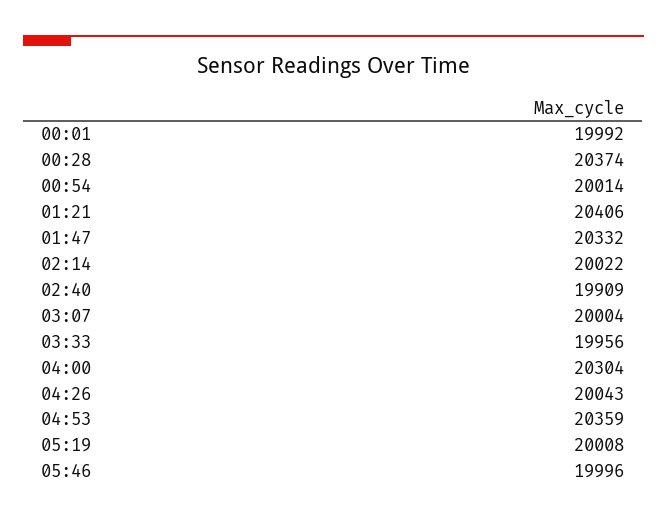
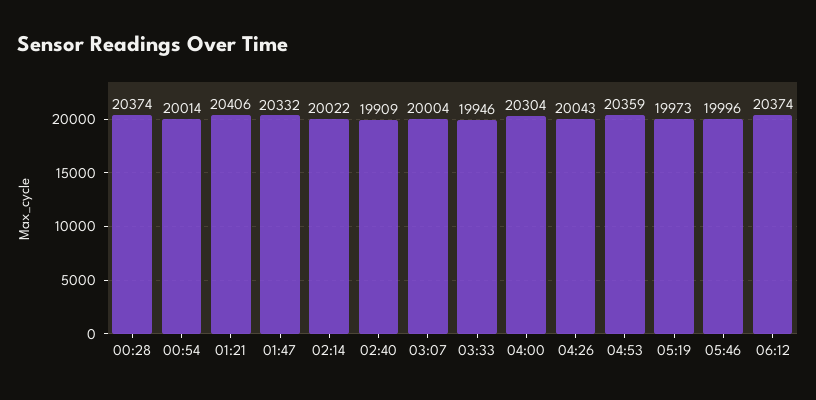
00:01: 19992 -> none
03:33: 19956 -> 19946
05:19: 20008 -> 19973
06:12: none -> 20374

